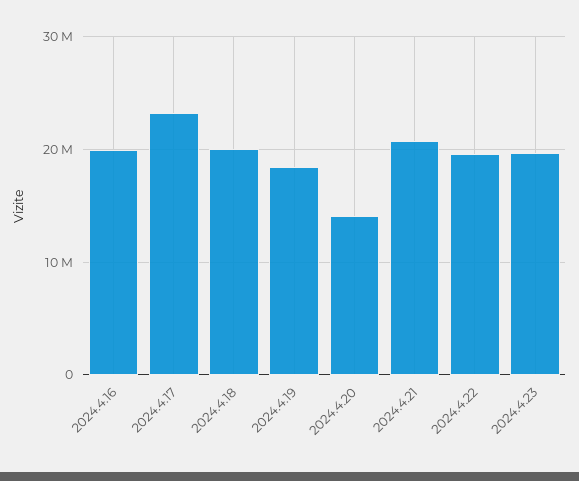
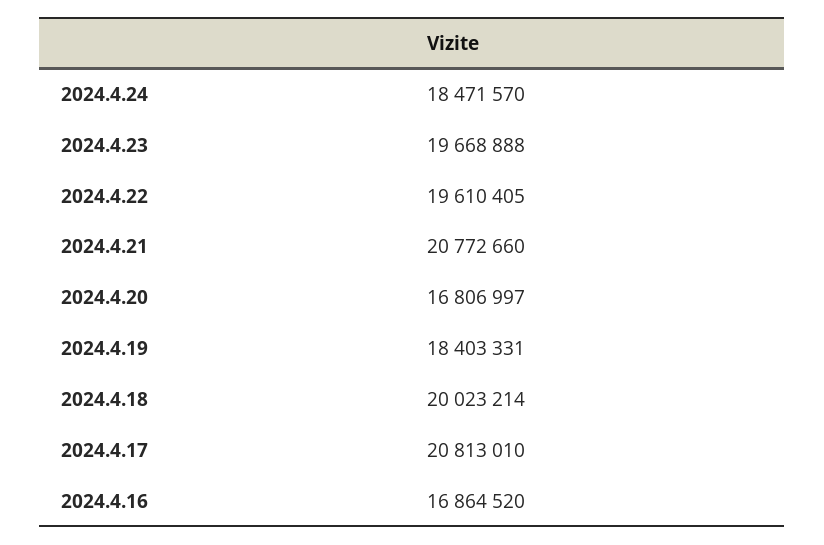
2024.4.16: 20000000 -> 16864520
2024.4.17: 23000000 -> 20813010
2024.4.20: 14000000 -> 16806997
2024.4.24: none -> 18471570

